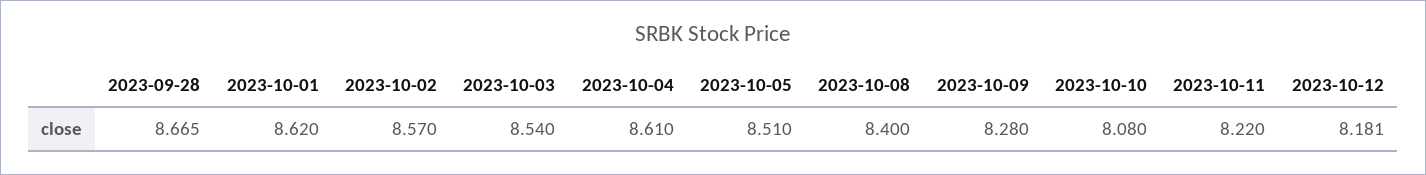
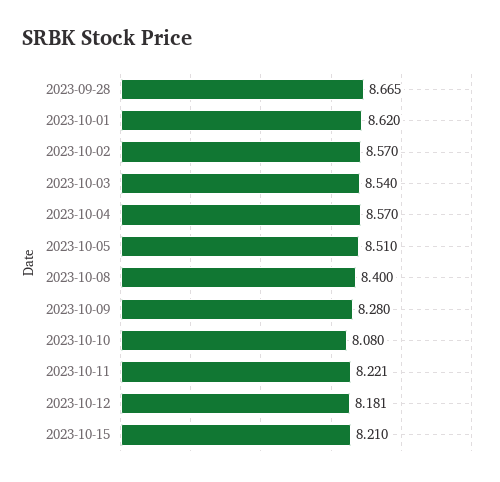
2023-10-04: 8.61 -> 8.57
2023-10-11: 8.22 -> 8.221
2023-10-15: none -> 8.21

